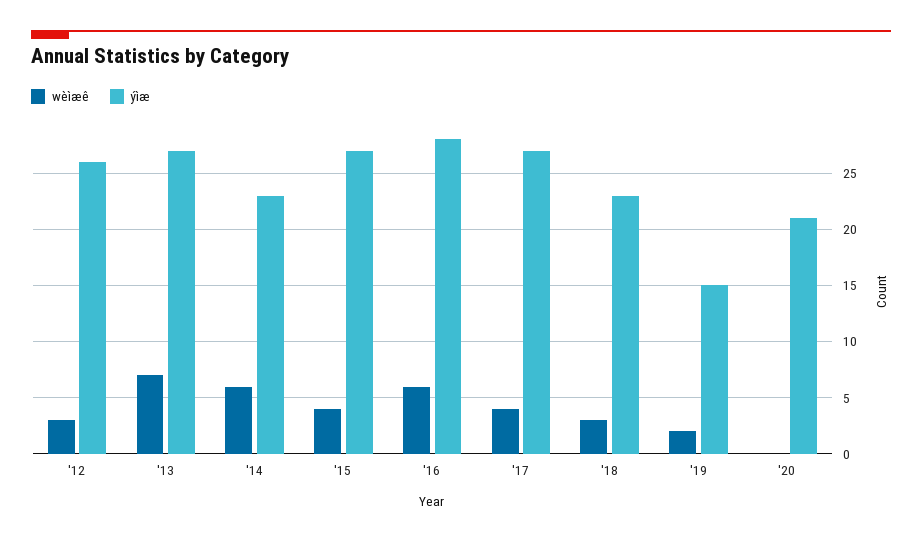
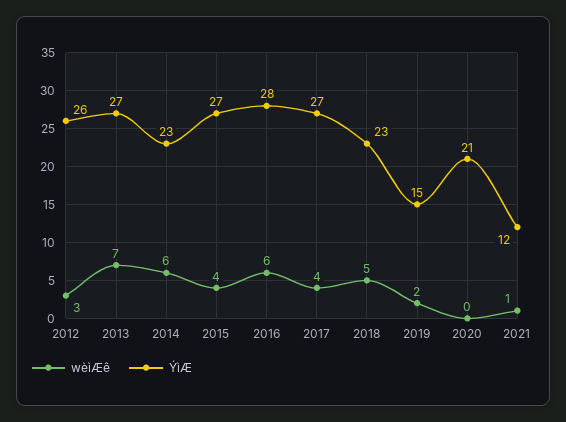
wèìæê, '18: 3 -> 5
wèìæê, 2021: none -> 1
ýìæ, 2021: none -> 12

